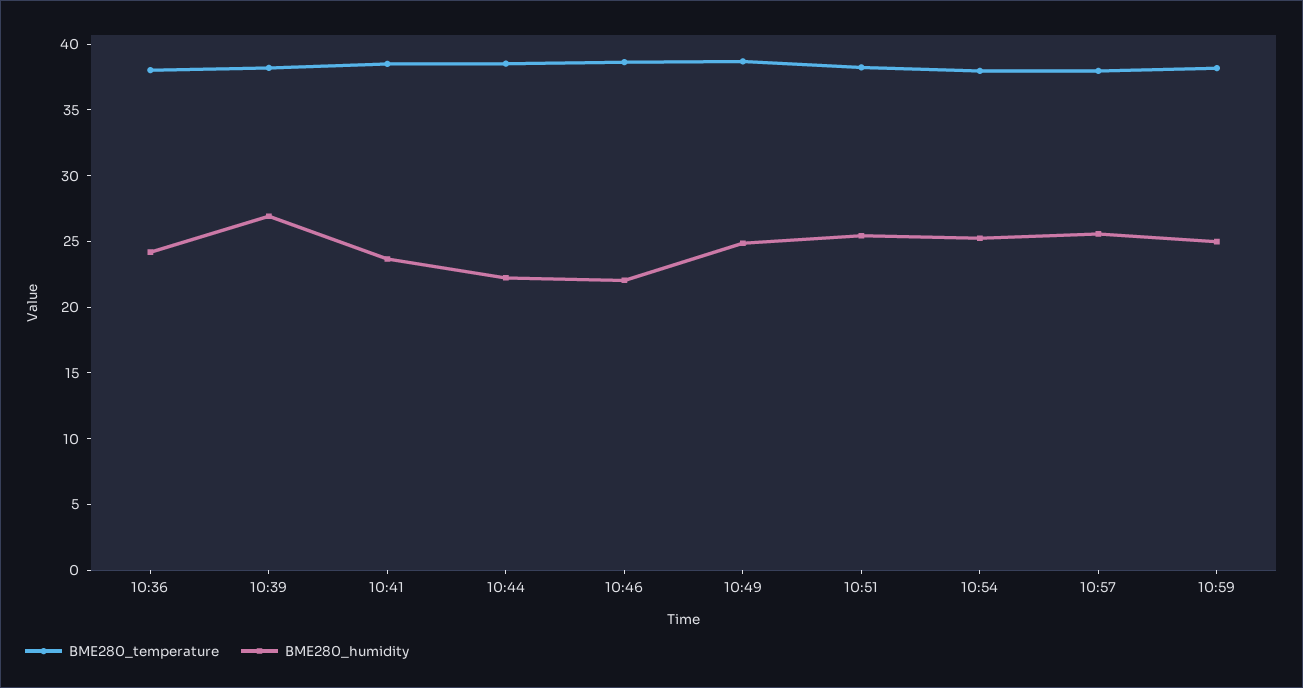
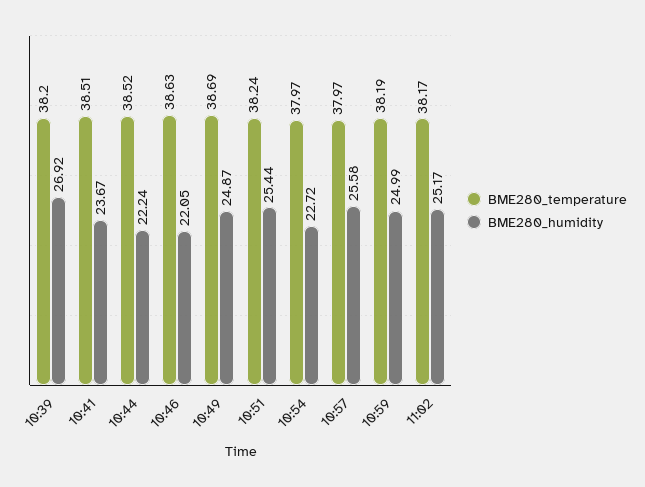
BME280_temperature, 10:36: 38 -> none
BME280_humidity, 10:36: 24 -> none
BME280_humidity, 10:54: 25 -> 22.72
BME280_temperature, 11:02: none -> 38.17
BME280_humidity, 11:02: none -> 25.17

